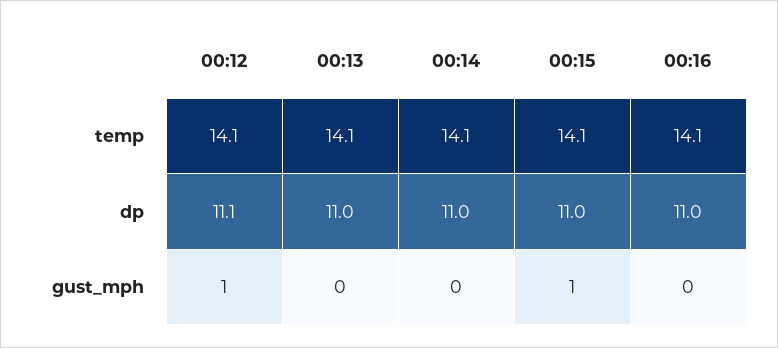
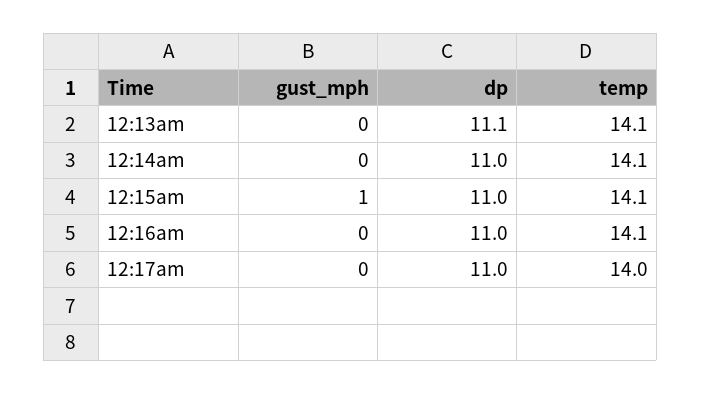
00:12, temp: 14.1 -> none
00:12, dp: 11.1 -> none
00:13, dp: 11 -> 11.1
00:12, gust_mph: 1 -> none
12:17am, gust_mph: none -> 0
12:17am, dp: none -> 11
12:17am, temp: none -> 14

